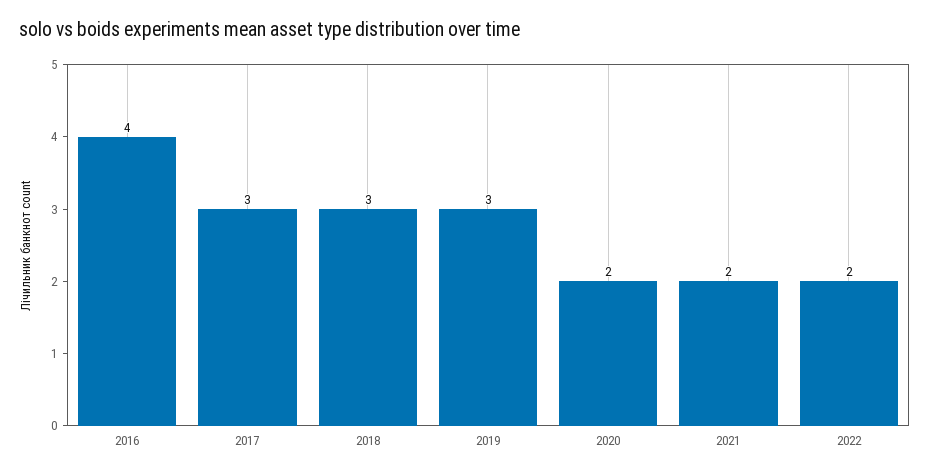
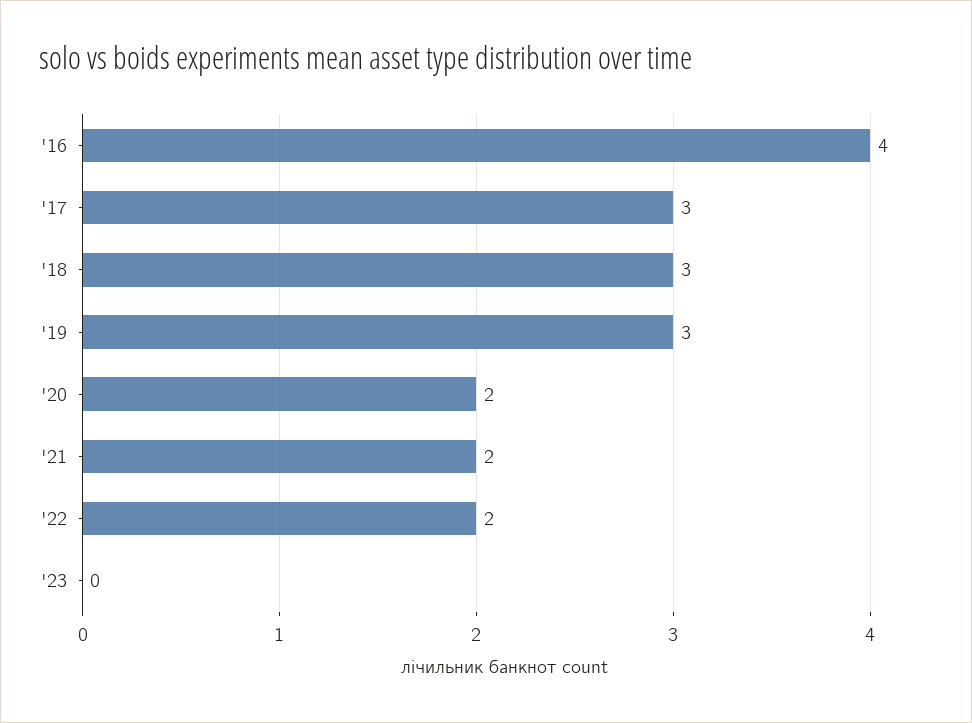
'23: none -> 0

